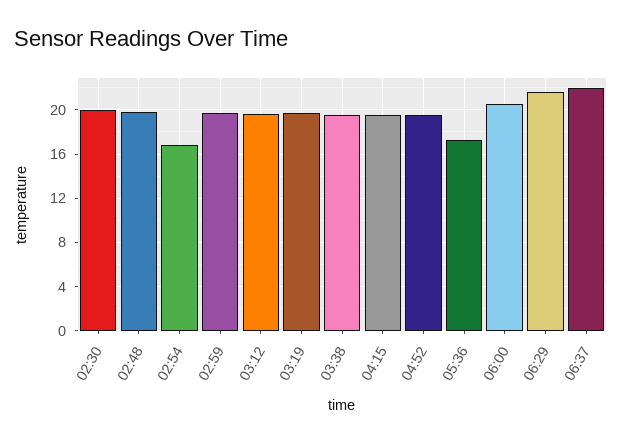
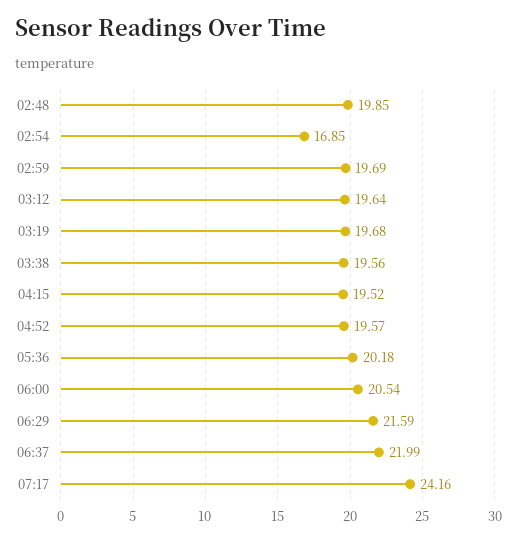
02:30: 20 -> none
05:36: 17 -> 20.18
07:17: none -> 24.16

